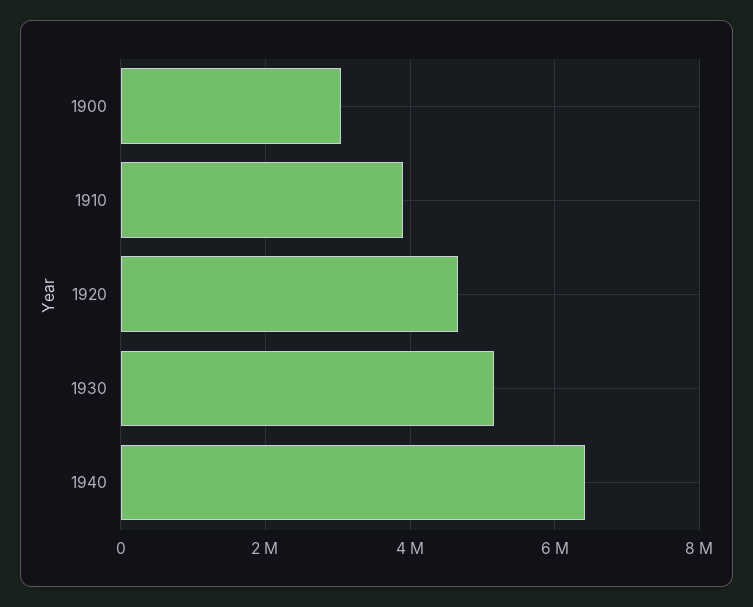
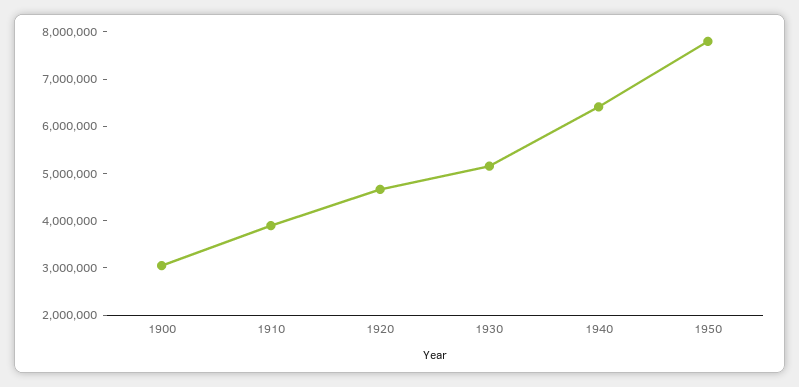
1950: none -> 7800000

